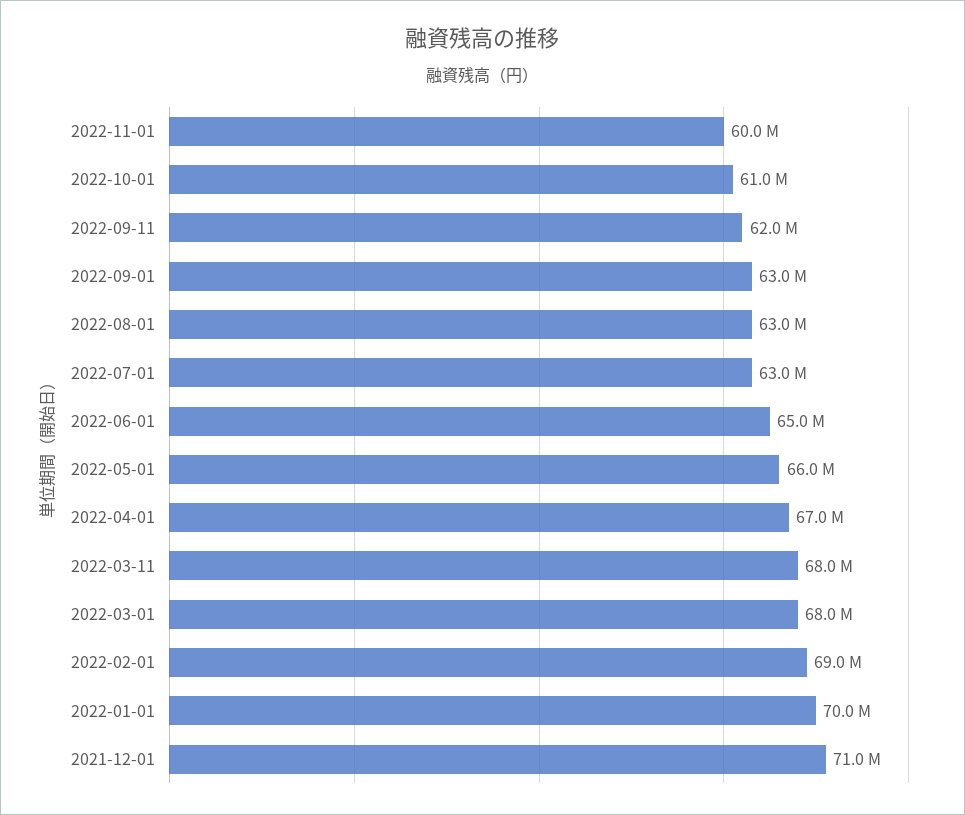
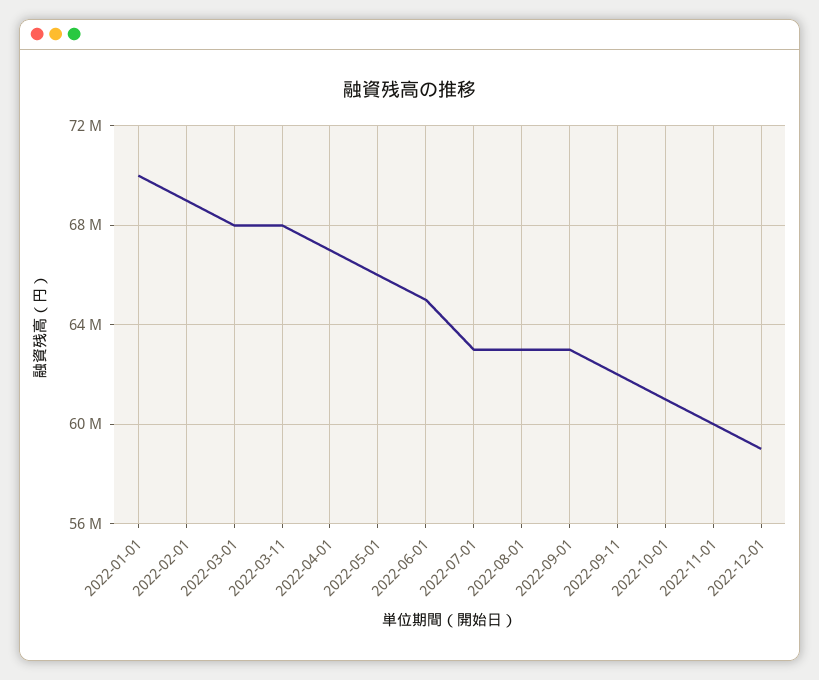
2021-12-01: 71000000 -> none
2022-12-01: none -> 59000000

